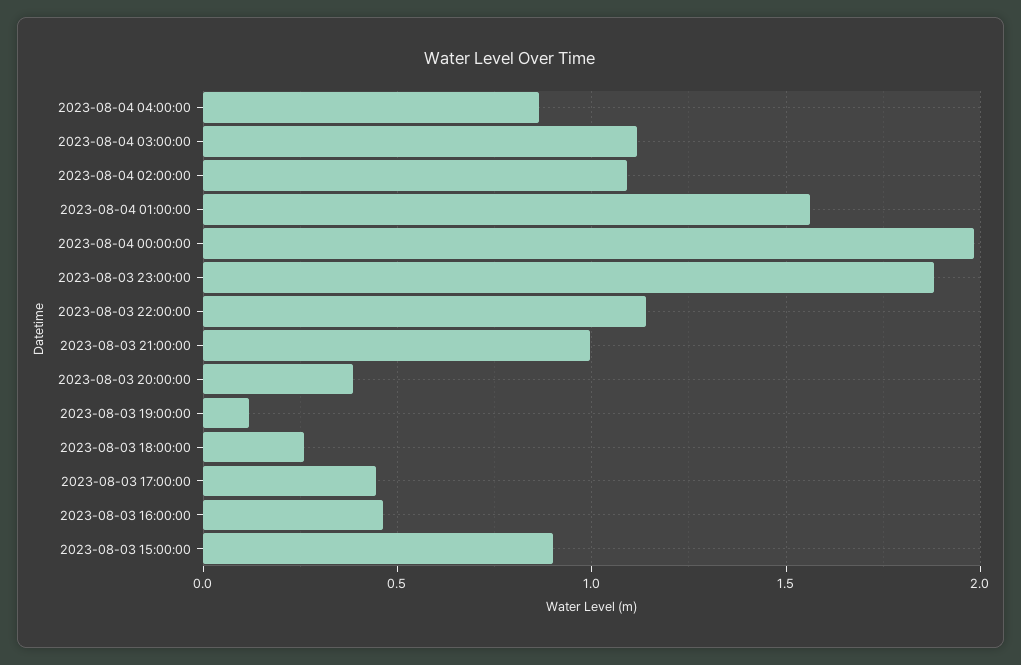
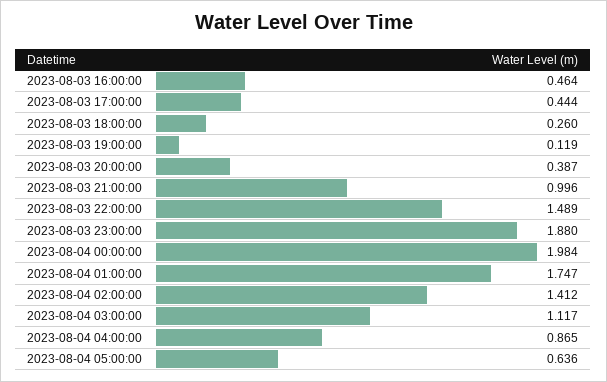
2023-08-04 02:00:00: 1.1 -> 1.412
2023-08-04 01:00:00: 1.55 -> 1.747
2023-08-03 22:00:00: 1.15 -> 1.489
2023-08-03 15:00:00: 0.9 -> none
2023-08-04 05:00:00: none -> 0.636

